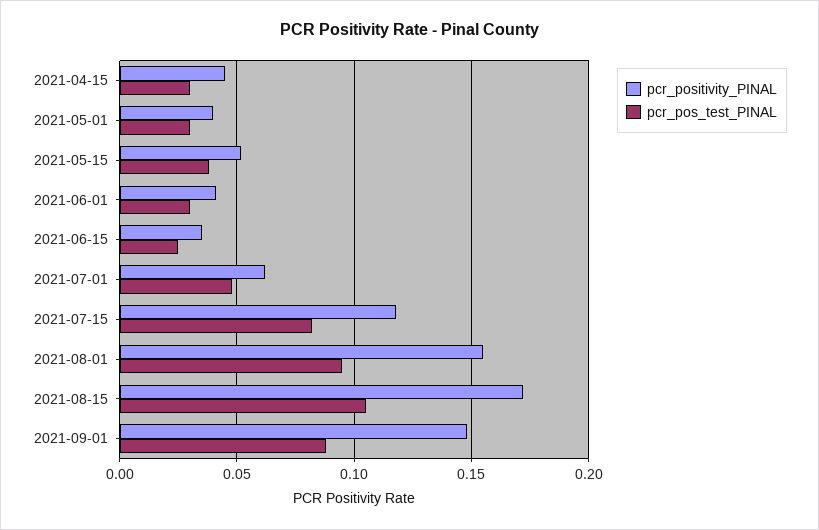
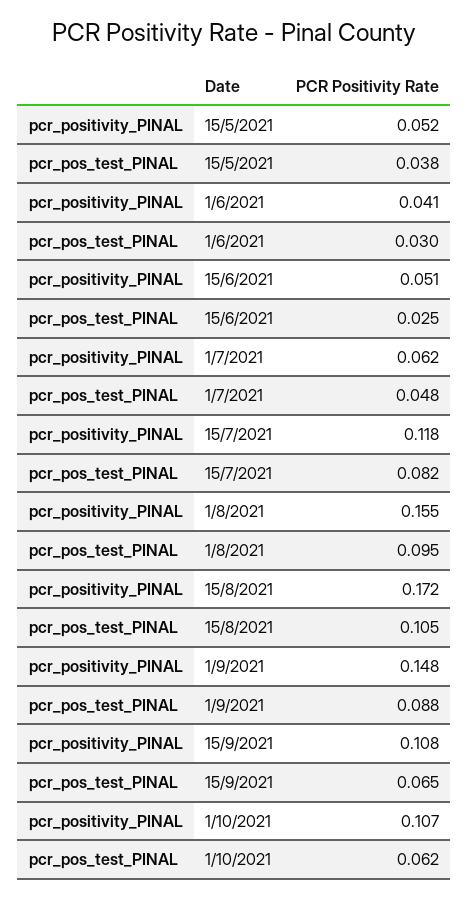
pcr_positivity_PINAL, 2021-04-15: 0.045 -> none
pcr_pos_test_PINAL, 2021-04-15: 0.03 -> none
pcr_positivity_PINAL, 2021-05-01: 0.04 -> none
pcr_pos_test_PINAL, 2021-05-01: 0.03 -> none
pcr_positivity_PINAL, 2021-06-15: 0.035 -> 0.051
pcr_positivity_PINAL, 15/9/2021: none -> 0.108
pcr_pos_test_PINAL, 15/9/2021: none -> 0.065
pcr_positivity_PINAL, 1/10/2021: none -> 0.107
pcr_pos_test_PINAL, 1/10/2021: none -> 0.062

